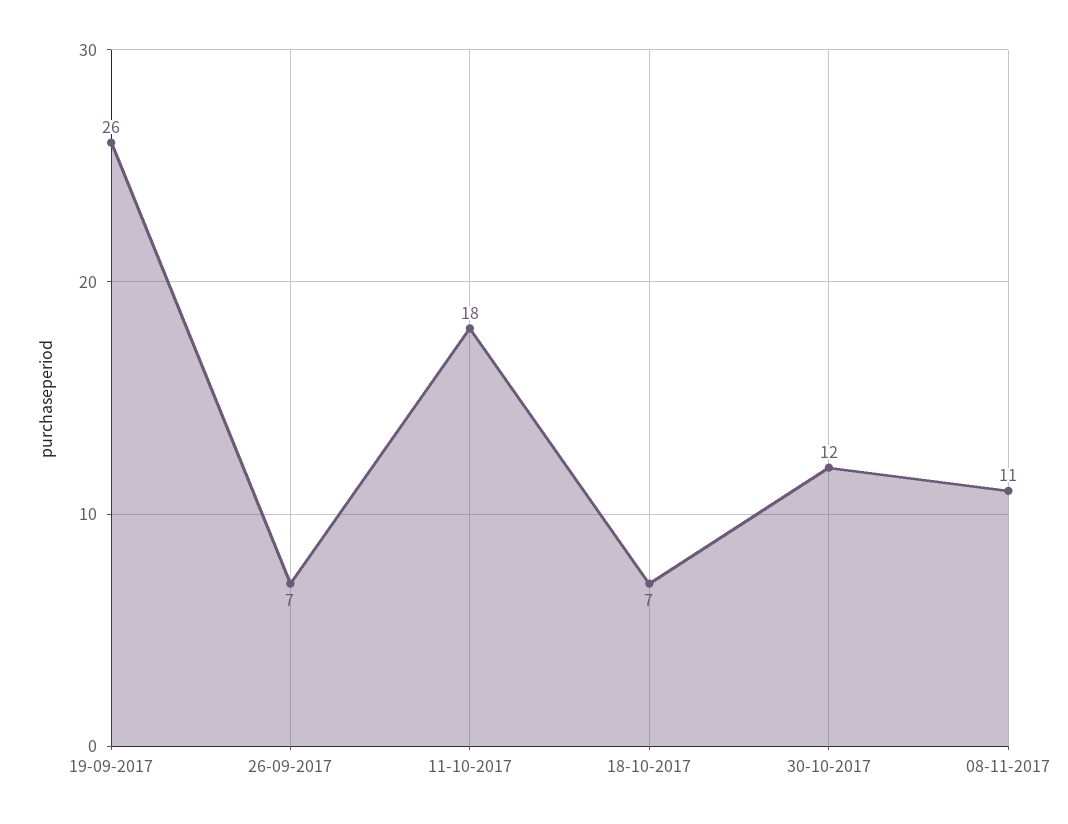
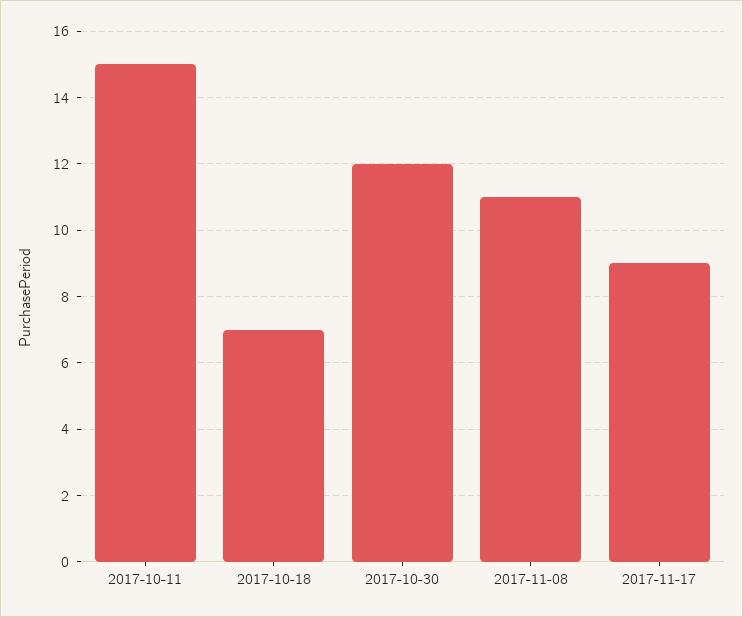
19-09-2017: 26 -> none
26-09-2017: 7 -> none
11-10-2017: 18 -> 15
2017-11-17: none -> 9

